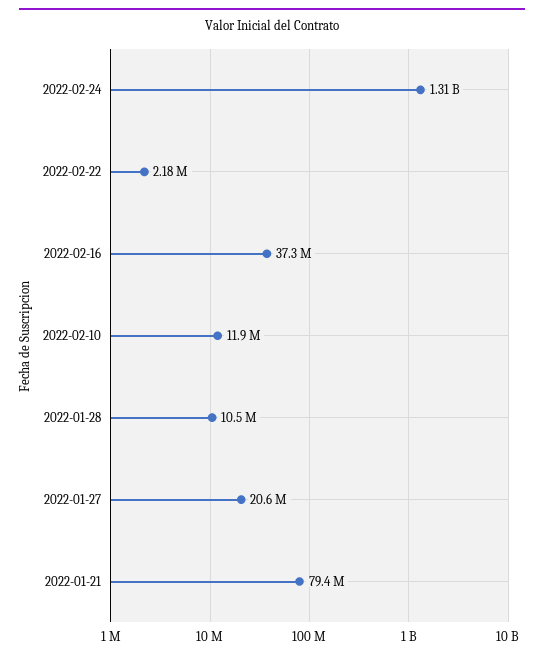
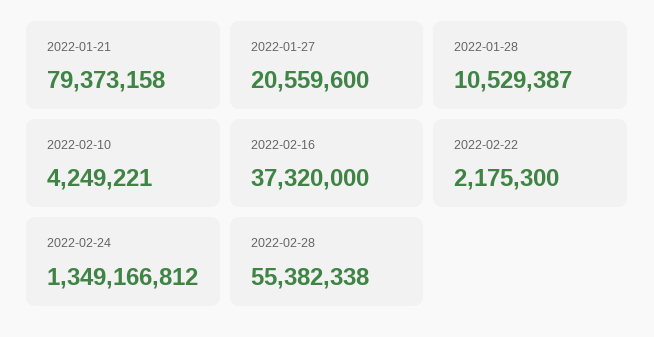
2022-02-24: 1310000000 -> 1349166812
2022-02-10: 11900000 -> 4249221
2022-02-28: none -> 55382338

